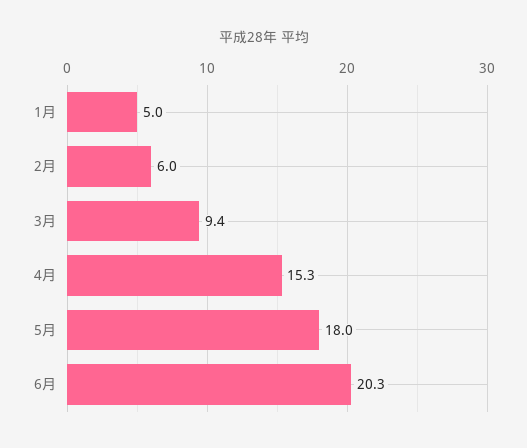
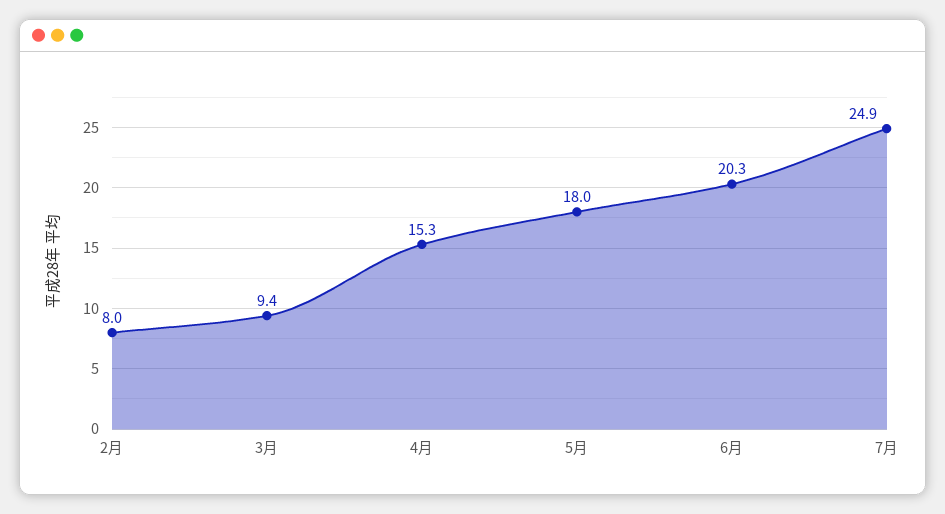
1月: 5 -> none
2月: 6 -> 8
7月: none -> 24.9

